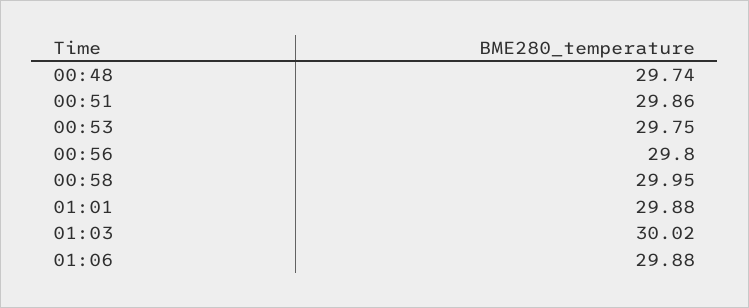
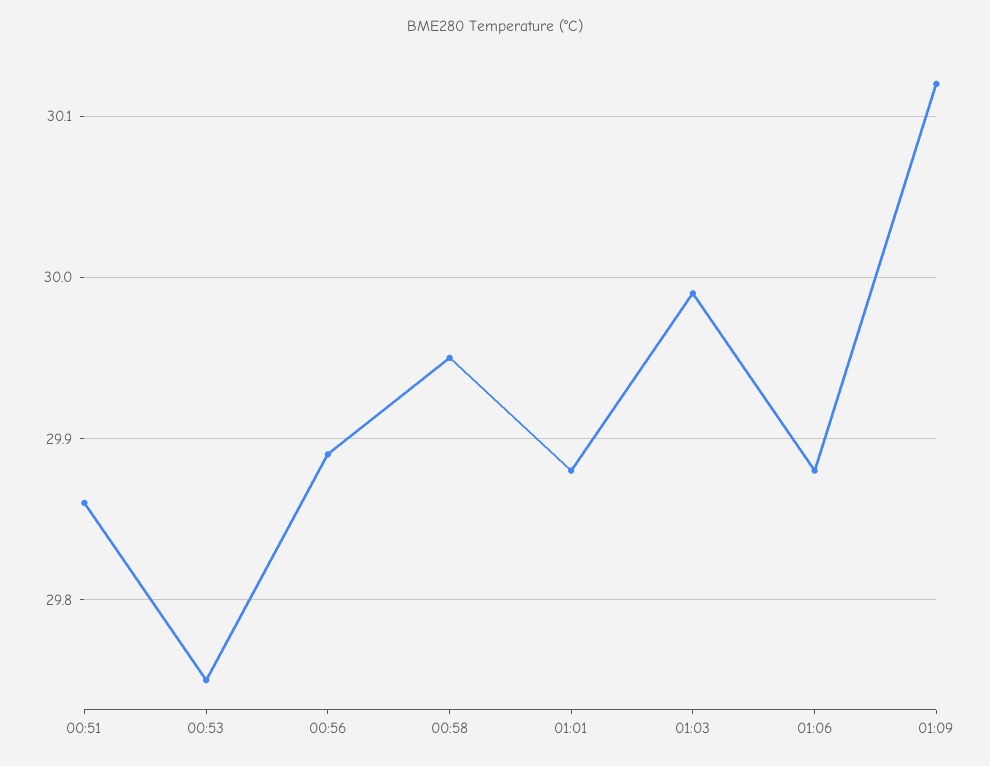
00:48: 29.74 -> none
00:56: 29.8 -> 29.89
01:03: 30.02 -> 29.99
01:09: none -> 30.12

